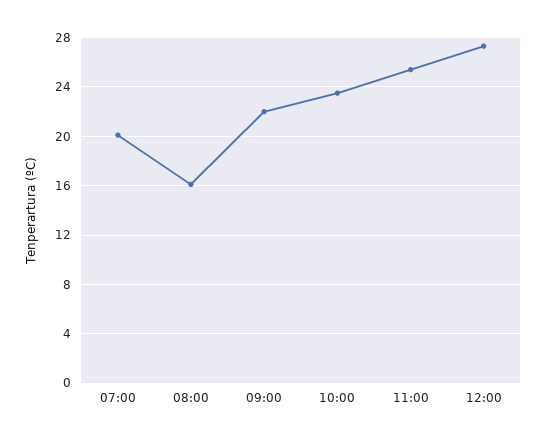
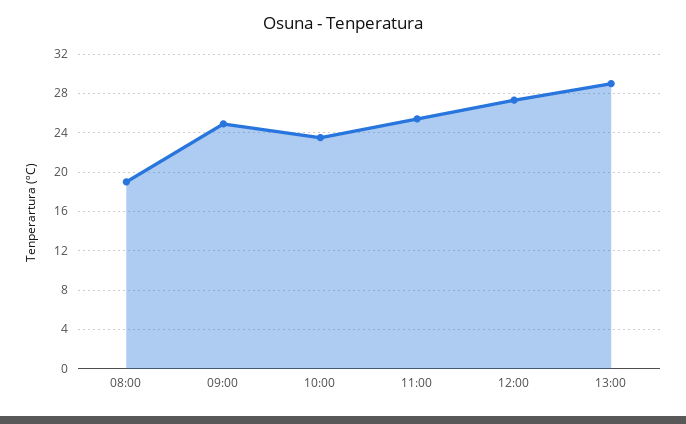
07:00: 20 -> none
08:00: 16 -> 19
09:00: 22 -> 25
13:00: none -> 29

